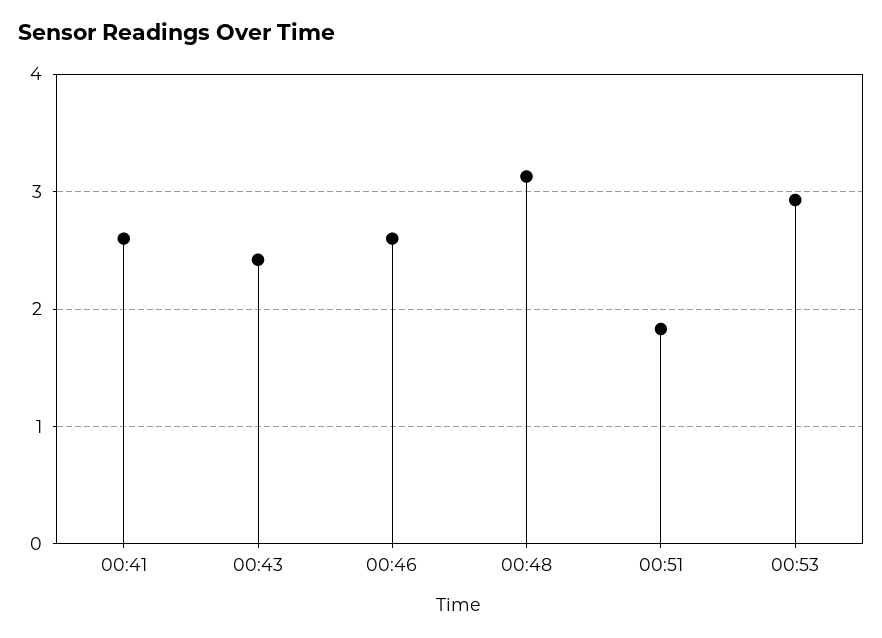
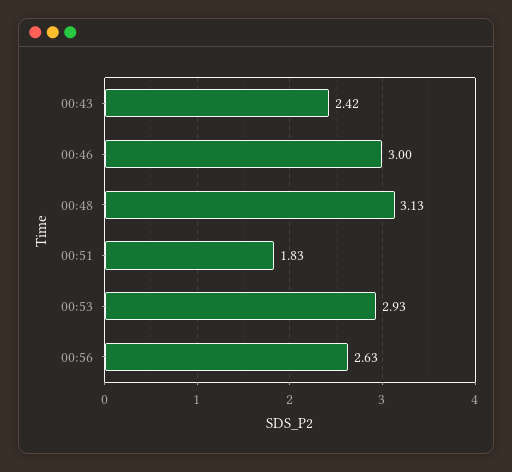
00:41: 2.6 -> none
00:46: 2.6 -> 3
00:56: none -> 2.63

